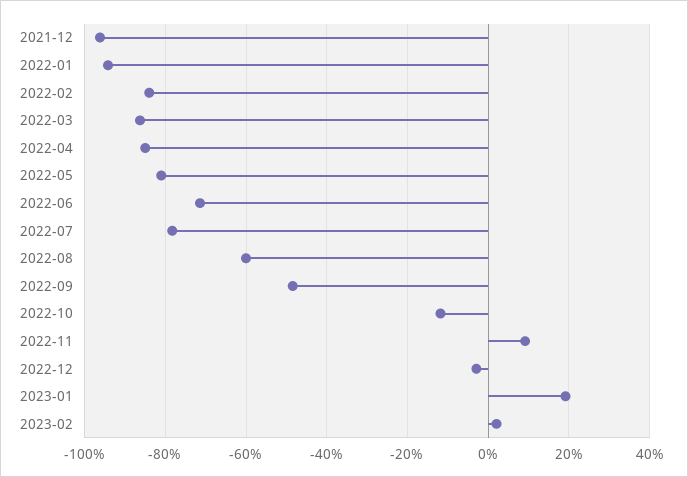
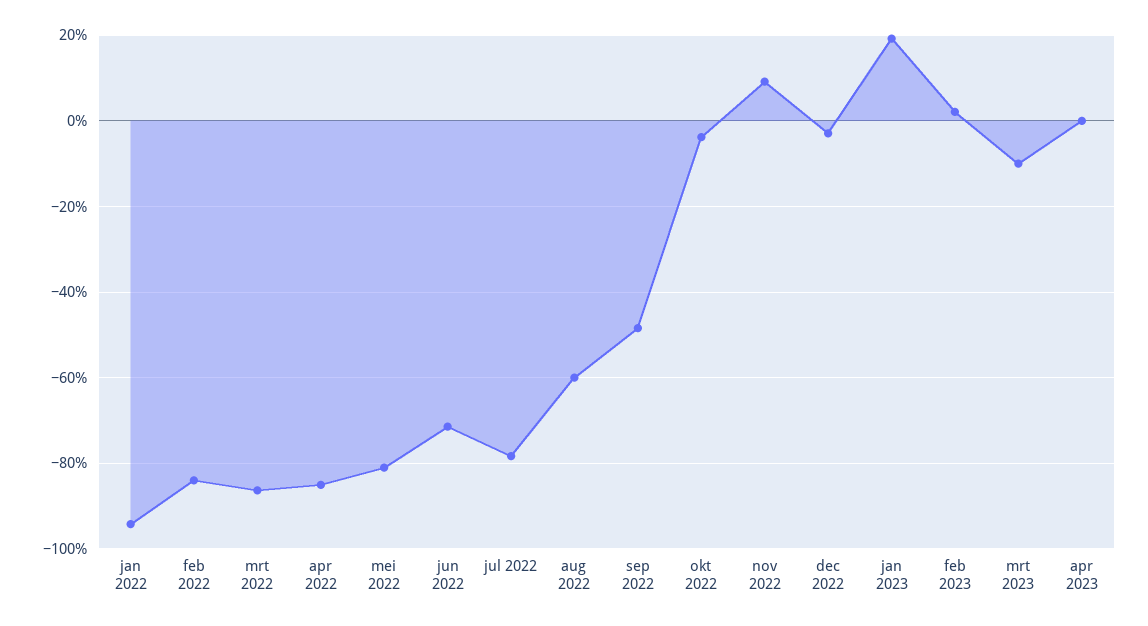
2021-12: -96 -> none
2022-10: -12 -> -4
mrt 2023: none -> -10
apr 2023: none -> 0

